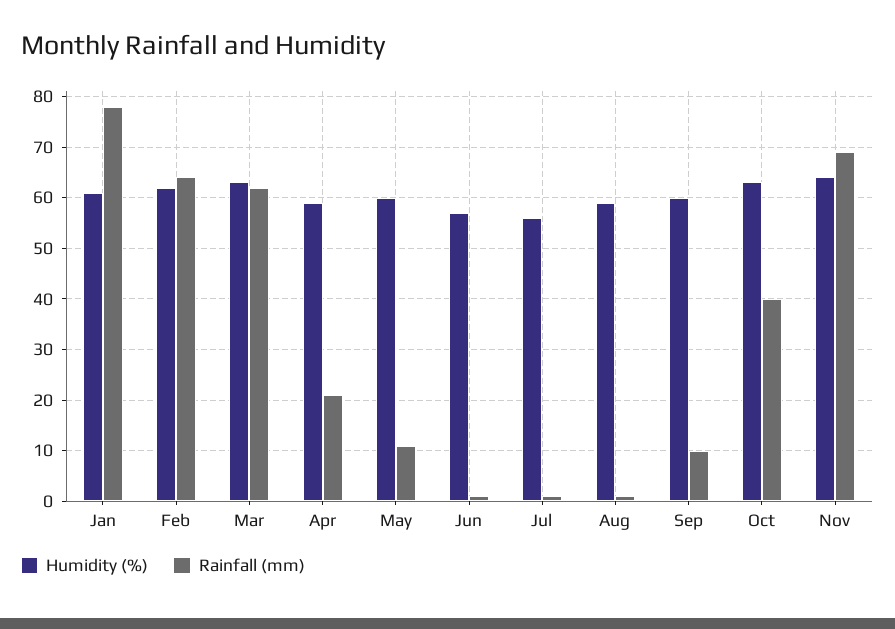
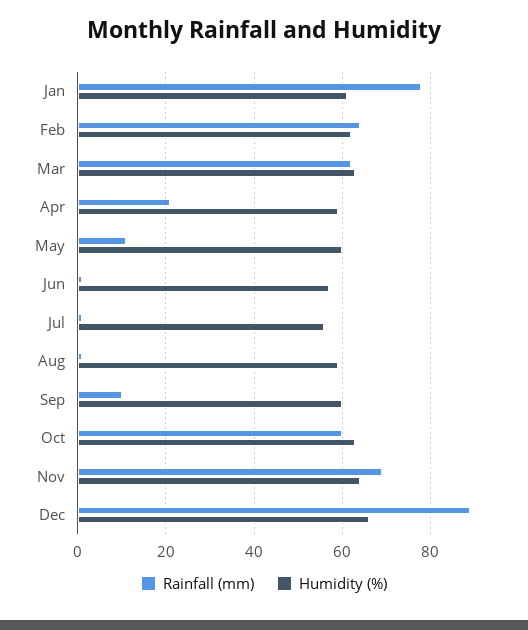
Rainfall (mm), Oct: 40 -> 60
Rainfall (mm), Dec: none -> 90
Humidity (%), Dec: none -> 65

